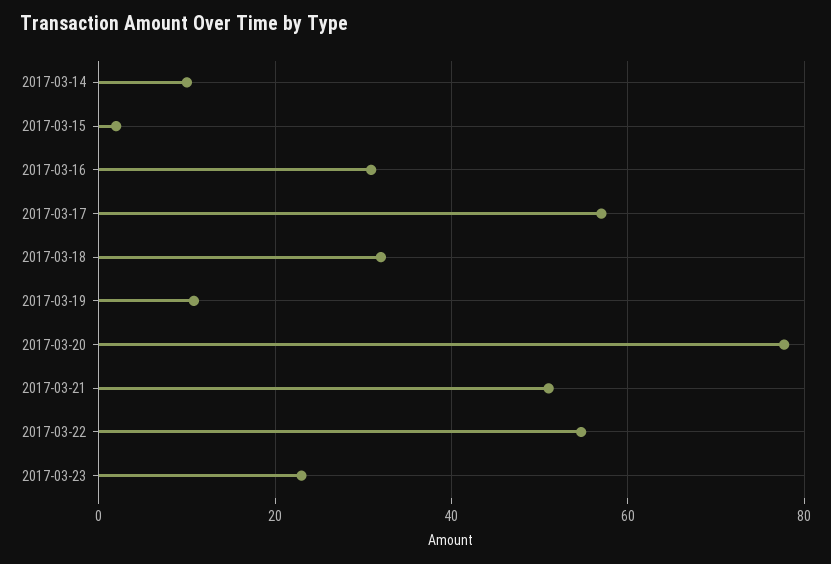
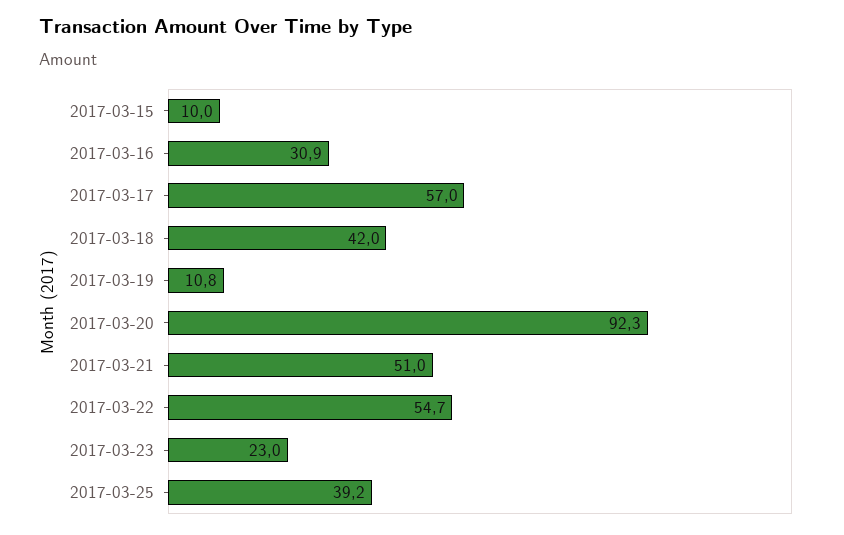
2017-03-14: 10 -> none
2017-03-15: 2 -> 10
2017-03-18: 32 -> 42
2017-03-20: 78 -> 92.3
2017-03-25: none -> 39.2

